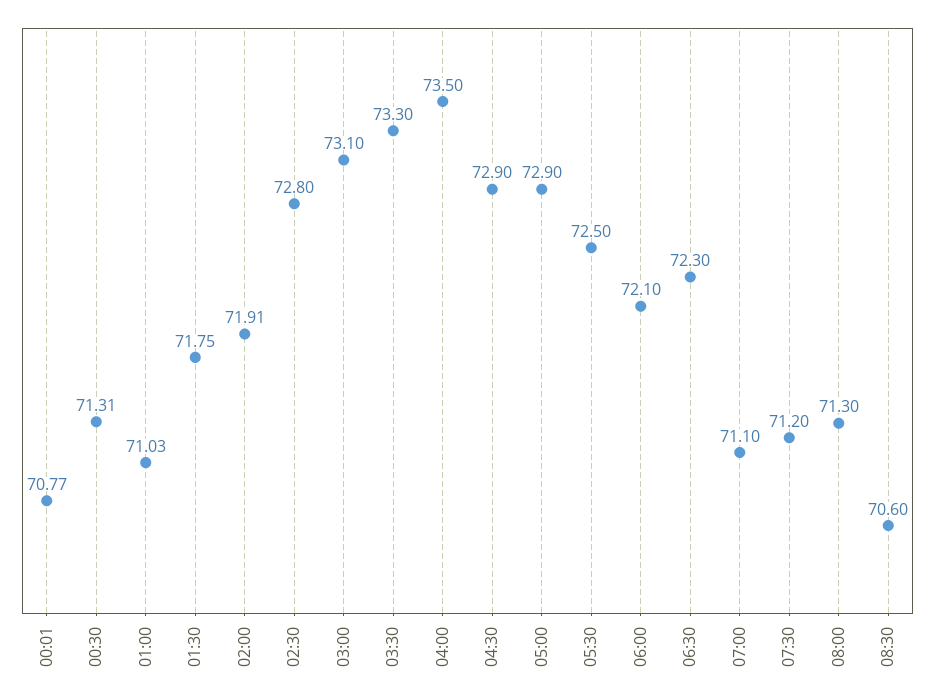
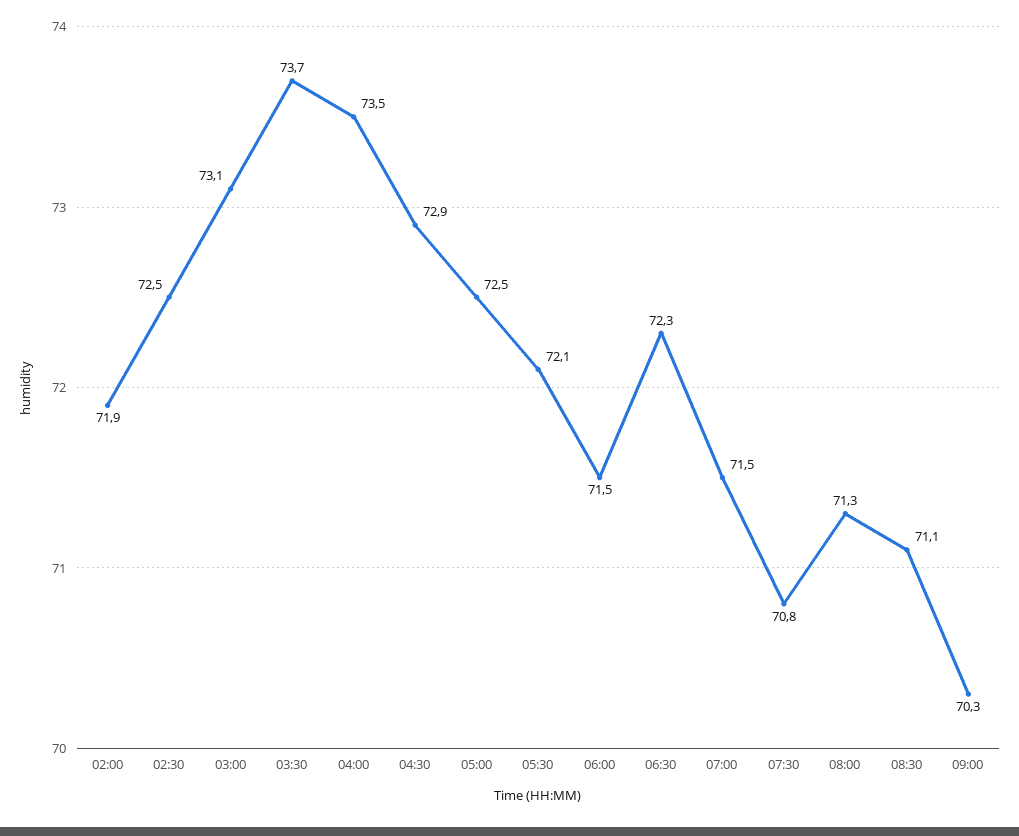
00:01: 70.77 -> none
00:30: 71.31 -> none
01:00: 71.03 -> none
01:30: 71.75 -> none
02:30: 72.8 -> 72.5
03:30: 73.3 -> 73.7
05:00: 72.9 -> 72.5
05:30: 72.5 -> 72.1
06:00: 72.1 -> 71.5
07:00: 71.1 -> 71.5
07:30: 71.2 -> 70.8
08:30: 70.6 -> 71.1
09:00: none -> 70.3

